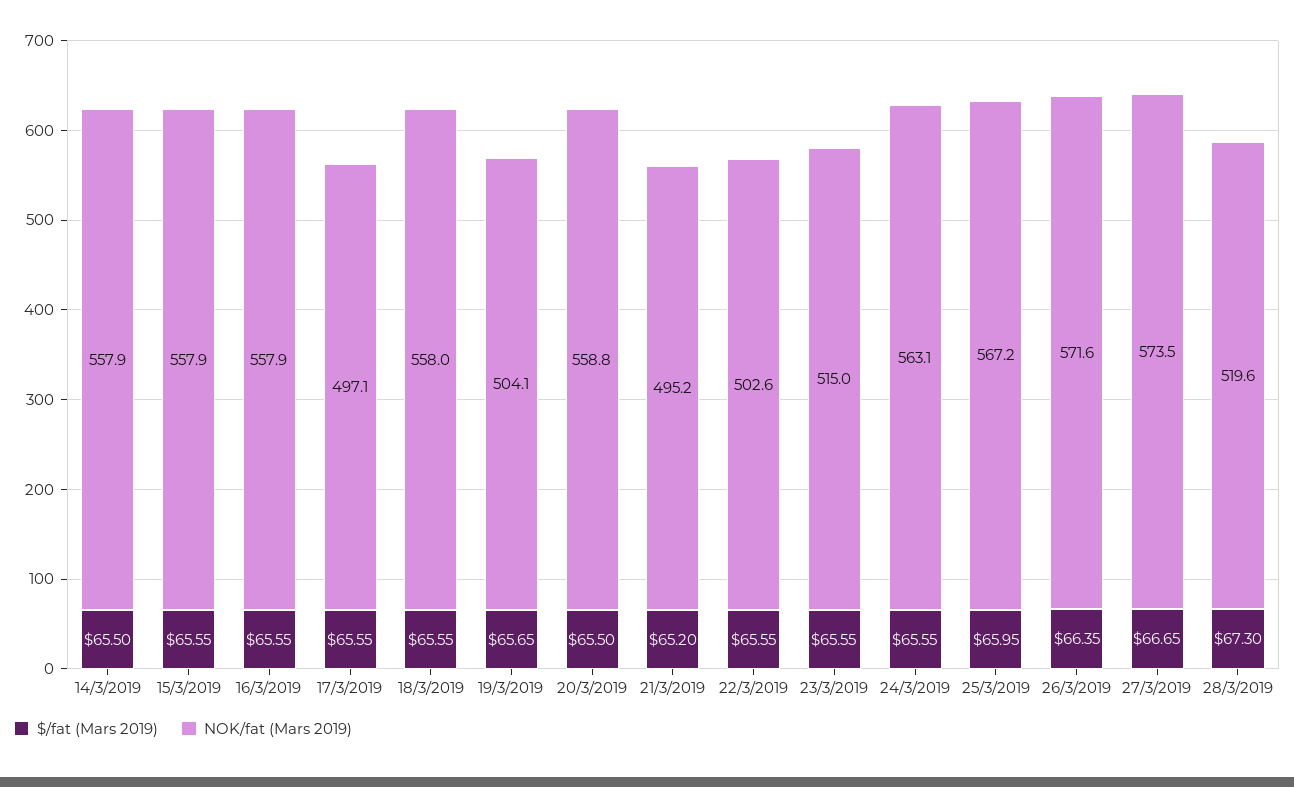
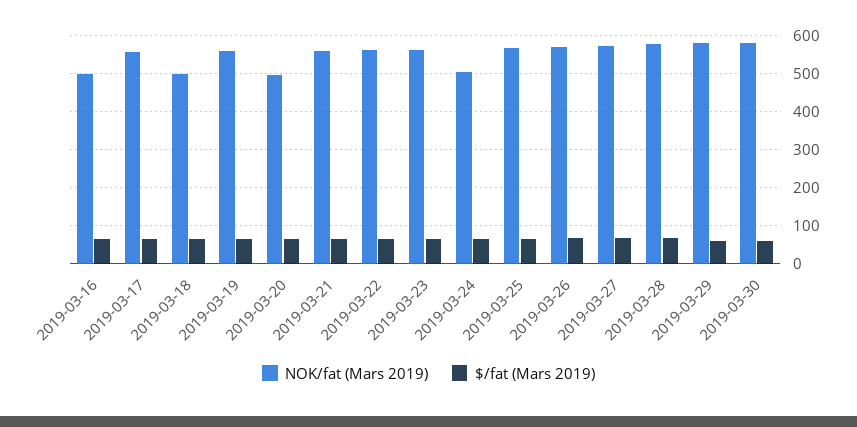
$/fat (Mars 2019), 14/3/2019: 65.5 -> none
NOK/fat (Mars 2019), 14/3/2019: 557.9 -> none
$/fat (Mars 2019), 15/3/2019: 65.55 -> none
NOK/fat (Mars 2019), 15/3/2019: 557.9 -> none
NOK/fat (Mars 2019), 16/3/2019: 557.9 -> 500
NOK/fat (Mars 2019), 17/3/2019: 497.1 -> 560
NOK/fat (Mars 2019), 18/3/2019: 558 -> 500
NOK/fat (Mars 2019), 19/3/2019: 504.1 -> 560
NOK/fat (Mars 2019), 20/3/2019: 558.8 -> 500
NOK/fat (Mars 2019), 21/3/2019: 495.2 -> 560
NOK/fat (Mars 2019), 22/3/2019: 502.6 -> 560
NOK/fat (Mars 2019), 23/3/2019: 515 -> 560
NOK/fat (Mars 2019), 24/3/2019: 563.1 -> 500
NOK/fat (Mars 2019), 28/3/2019: 519.6 -> 580
NOK/fat (Mars 2019), 2019-03-29: none -> 580
$/fat (Mars 2019), 2019-03-29: none -> 60
NOK/fat (Mars 2019), 2019-03-30: none -> 580
$/fat (Mars 2019), 2019-03-30: none -> 60

